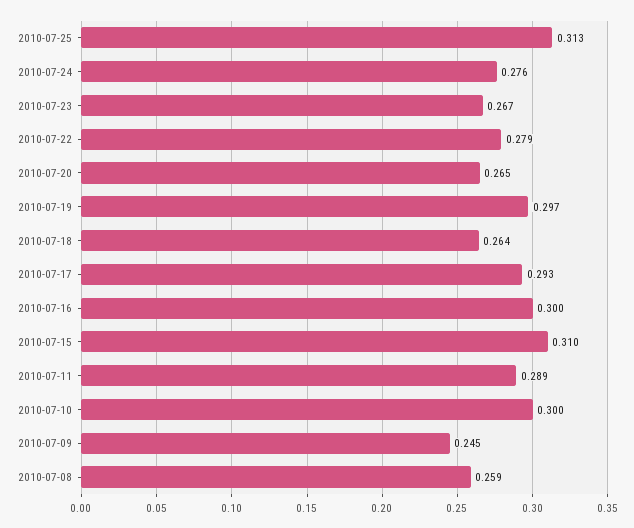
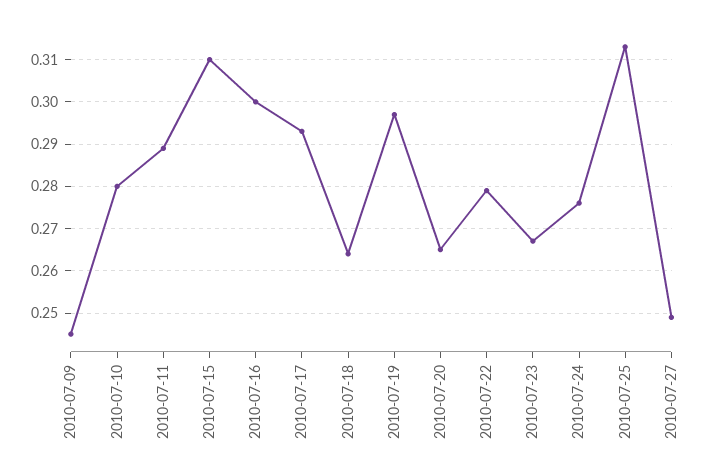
2010-07-10: 0.3 -> 0.28
2010-07-08: 0.259 -> none
2010-07-27: none -> 0.25

